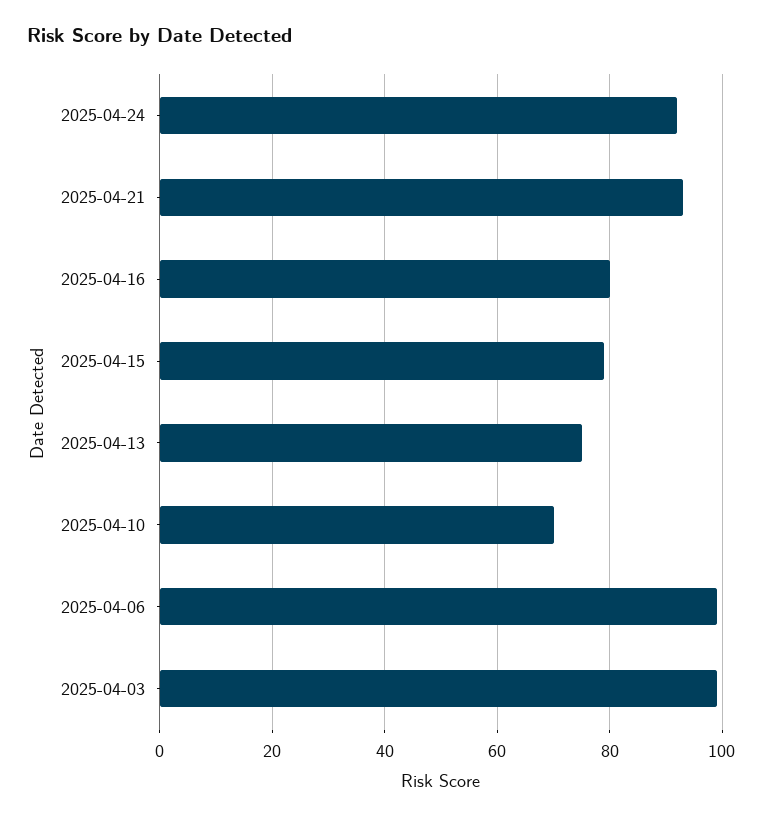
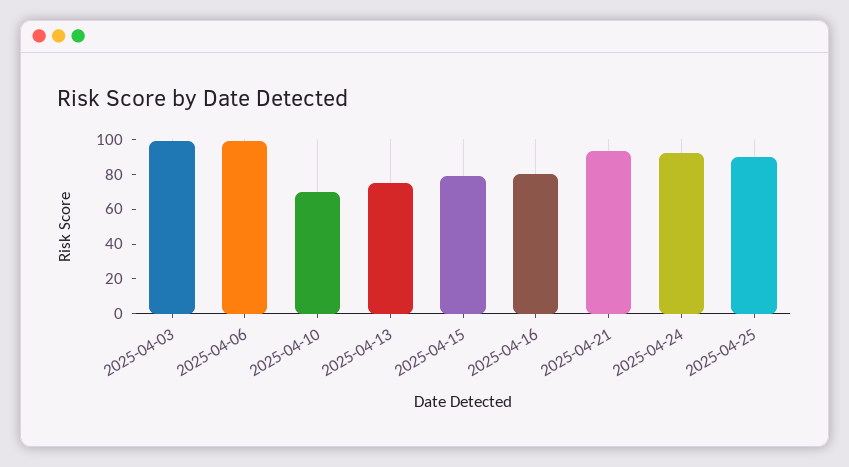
2025-04-25: none -> 90

